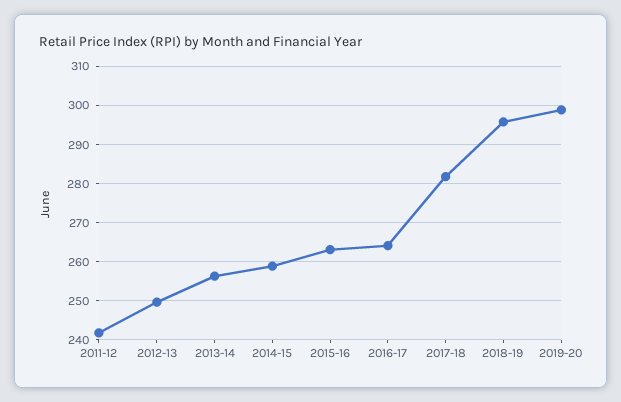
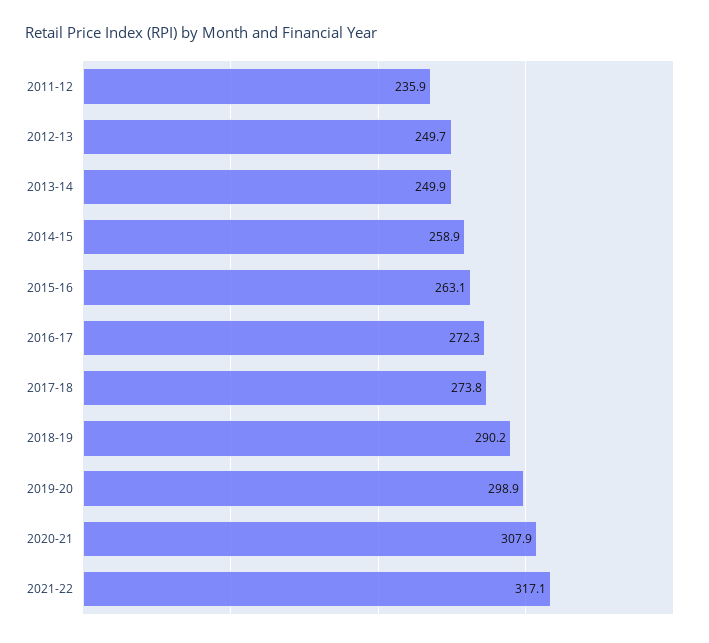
2011-12: 242 -> 235.9
2013-14: 256 -> 249.9
2016-17: 264 -> 272.3
2017-18: 282 -> 273.8
2018-19: 296 -> 290.2
2020-21: none -> 307.9
2021-22: none -> 317.1

